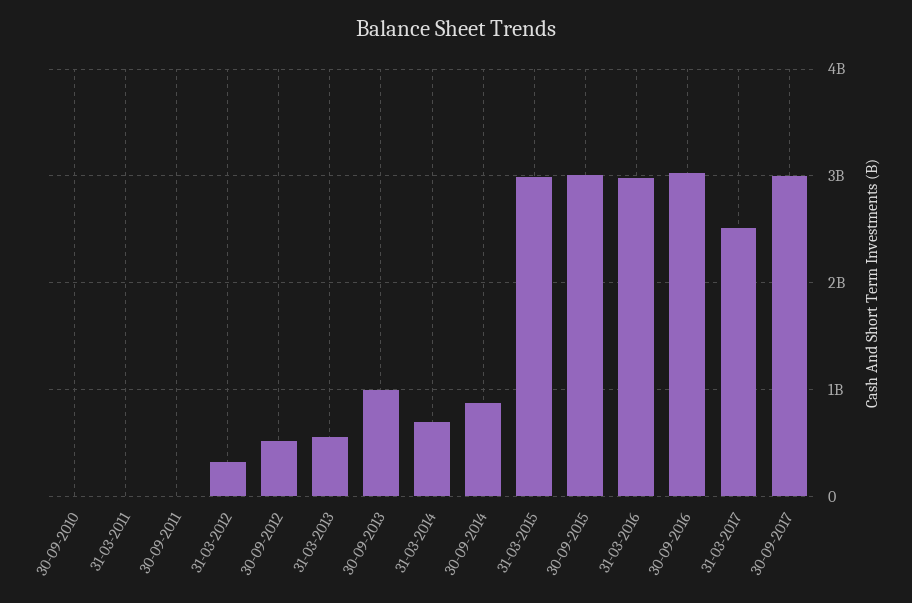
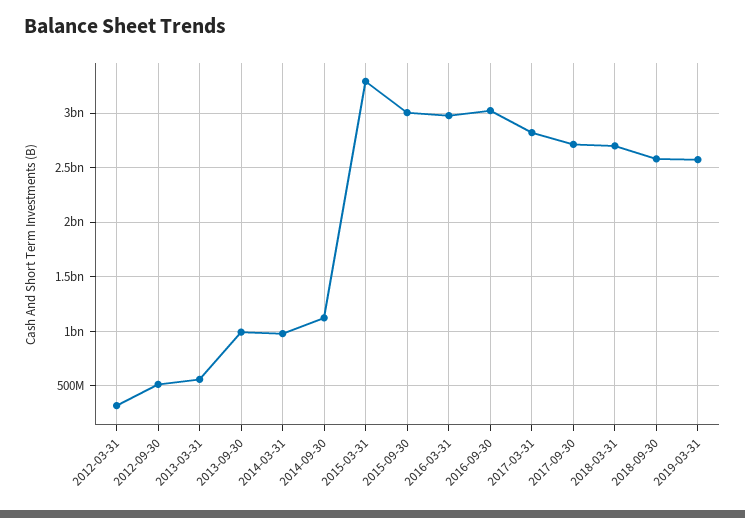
30-09-2010: 0 -> none
31-03-2011: 0 -> none
30-09-2011: 0 -> none
31-03-2014: 700000000 -> 1000000000
30-09-2014: 900000000 -> 1100000000
31-03-2015: 3000000000 -> 3300000000
31-03-2017: 2500000000 -> 2800000000
30-09-2017: 3000000000 -> 2700000000
2018-03-31: none -> 2700000000
2018-09-30: none -> 2600000000
2019-03-31: none -> 2600000000

